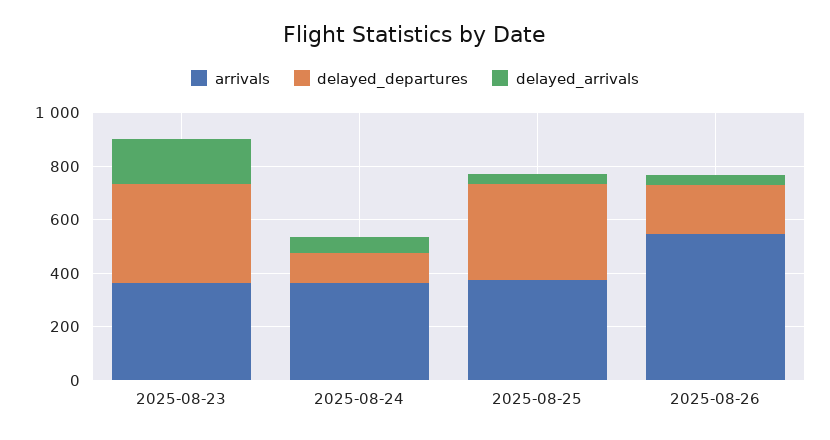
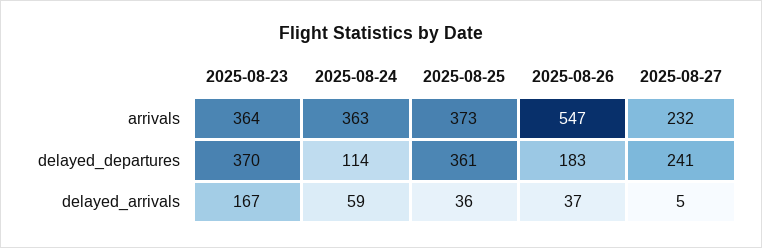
arrivals, 2025-08-27: none -> 232
delayed_departures, 2025-08-27: none -> 241
delayed_arrivals, 2025-08-27: none -> 5

